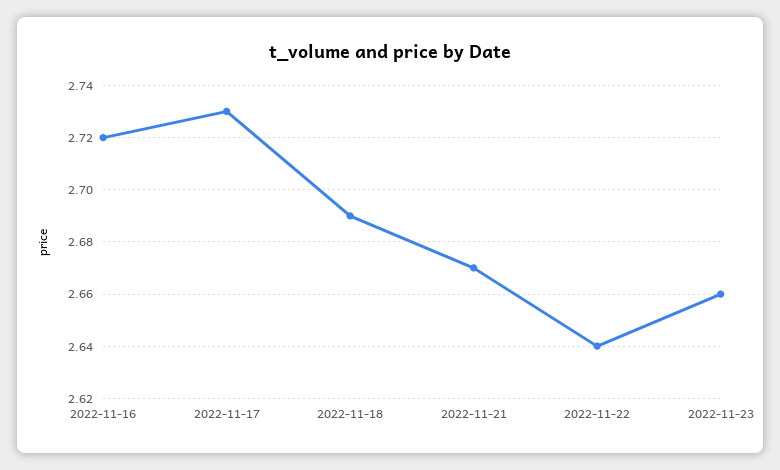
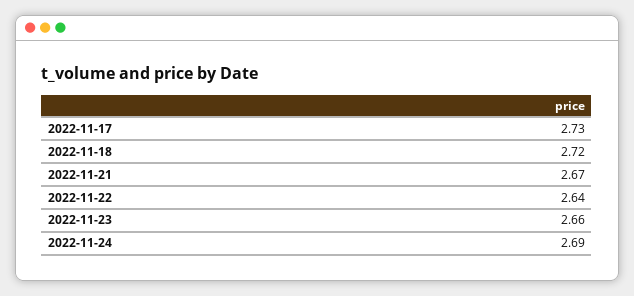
2022-11-16: 2.72 -> none
2022-11-18: 2.69 -> 2.72
2022-11-24: none -> 2.69

